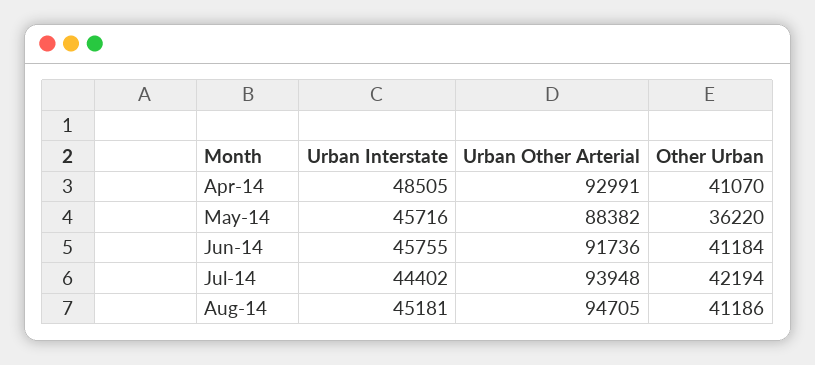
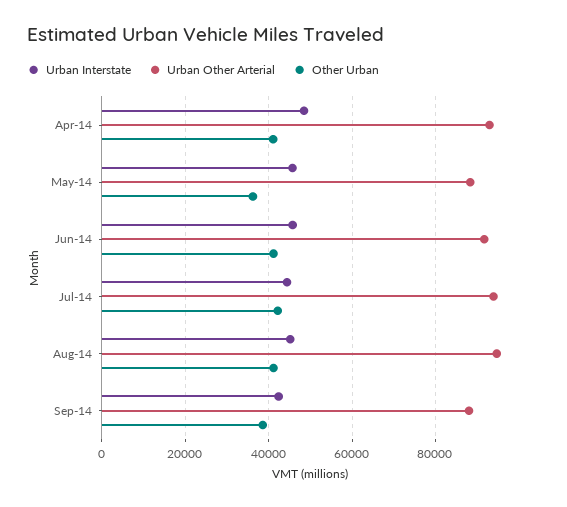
Urban Interstate, Sep-14: none -> 42000
Urban Other Arterial, Sep-14: none -> 88000
Other Urban, Sep-14: none -> 38000

